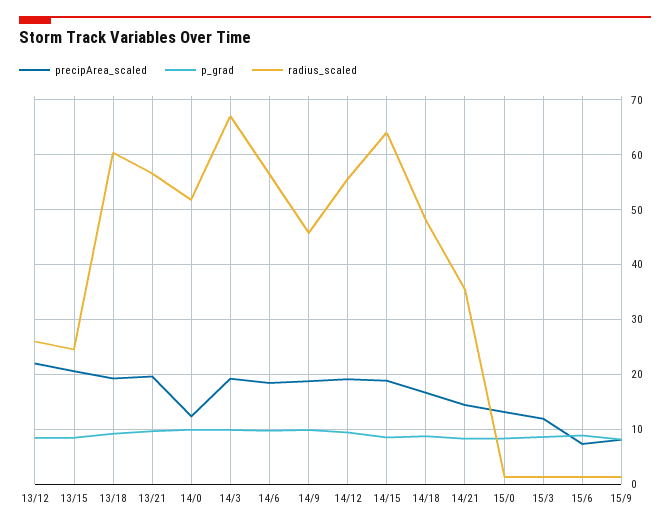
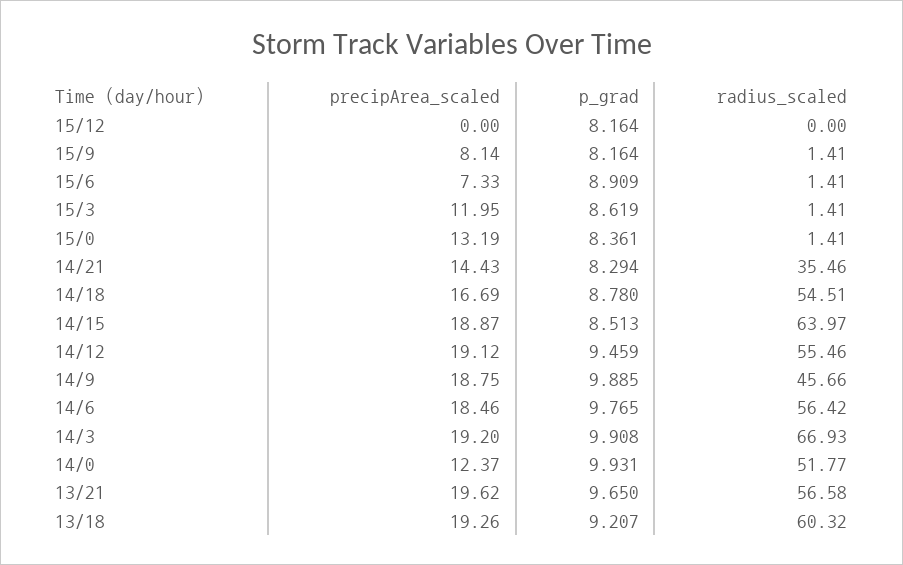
precipArea_scaled, 13/12: 22 -> none
p_grad, 13/12: 8 -> none
radius_scaled, 13/12: 26 -> none
precipArea_scaled, 13/15: 20 -> none
p_grad, 13/15: 8 -> none
radius_scaled, 13/15: 24 -> none
radius_scaled, 14/18: 48 -> 54.51
precipArea_scaled, 15/12: none -> 0
p_grad, 15/12: none -> 8.164
radius_scaled, 15/12: none -> 0

